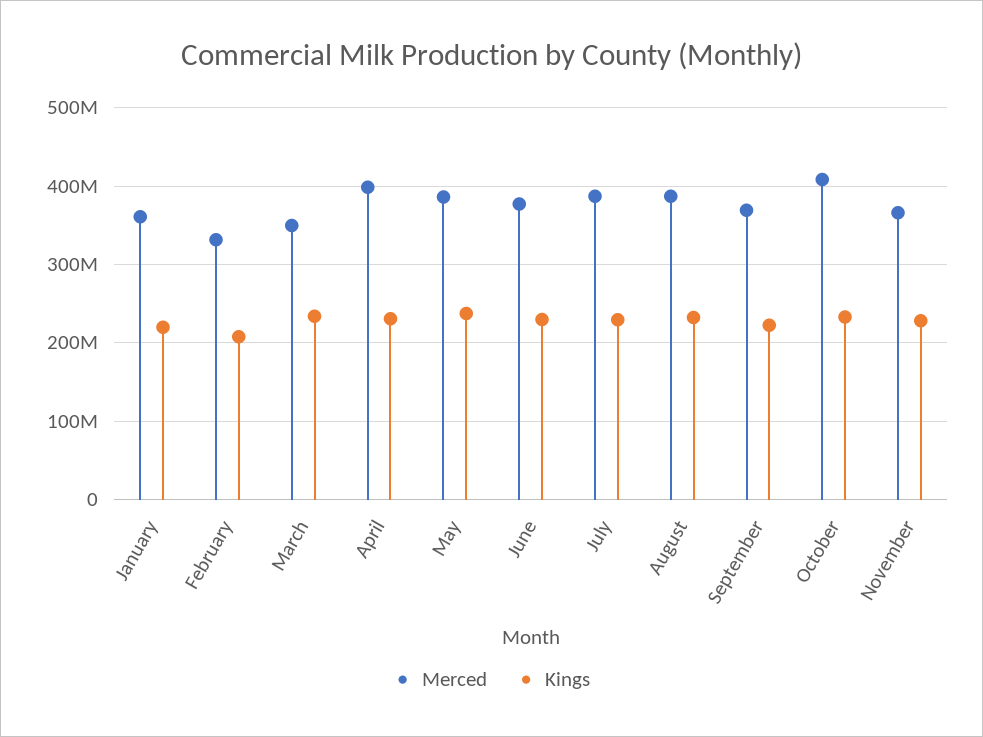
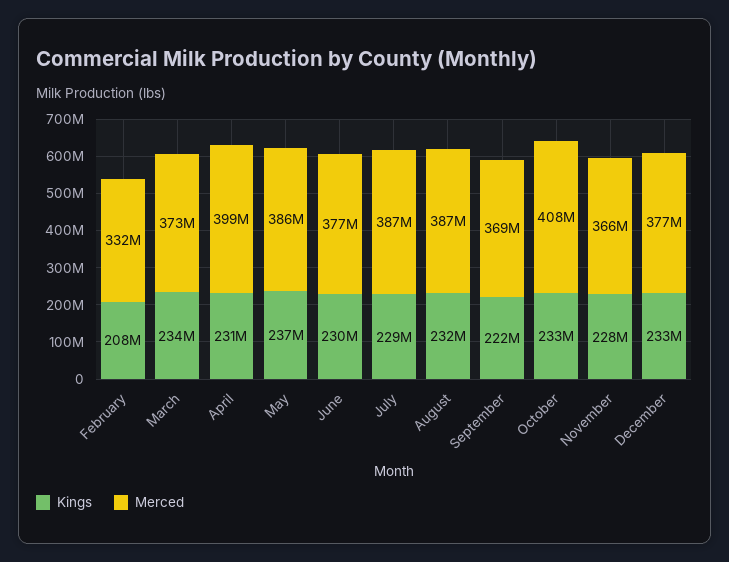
Merced, January: 360000000 -> none
Kings, January: 220000000 -> none
Merced, March: 350000000 -> 373000000
Kings, December: none -> 233000000
Merced, December: none -> 377000000

